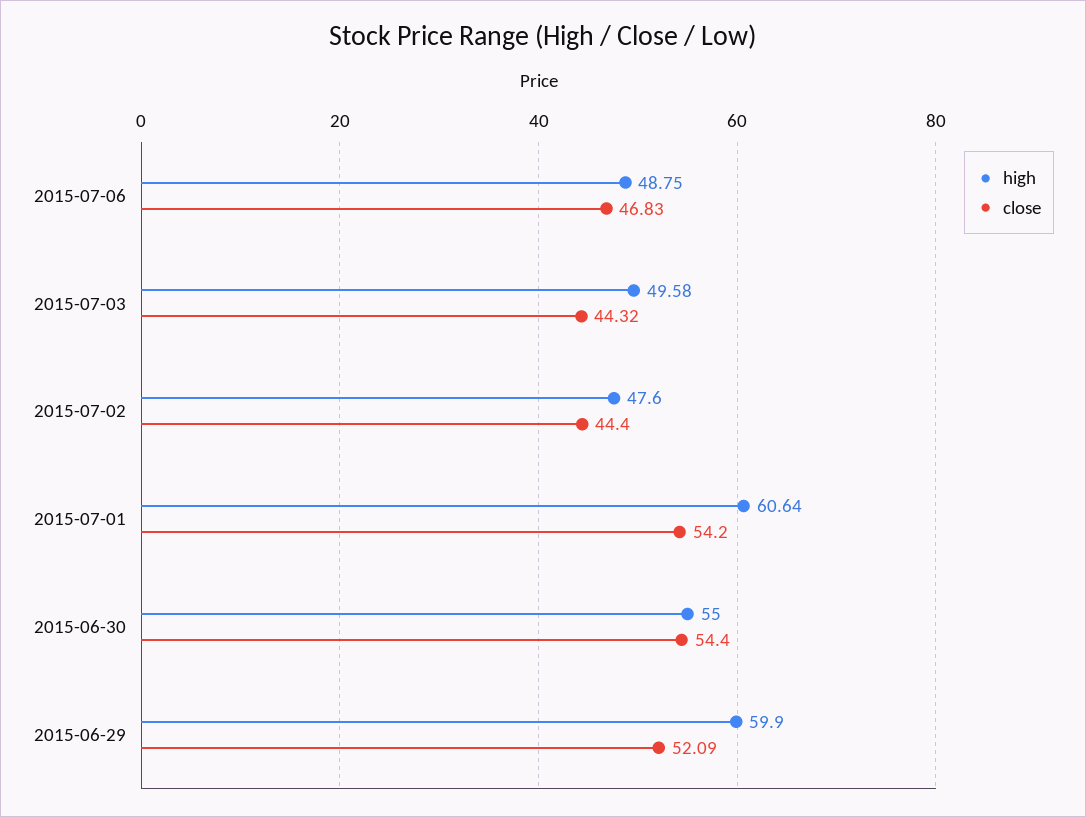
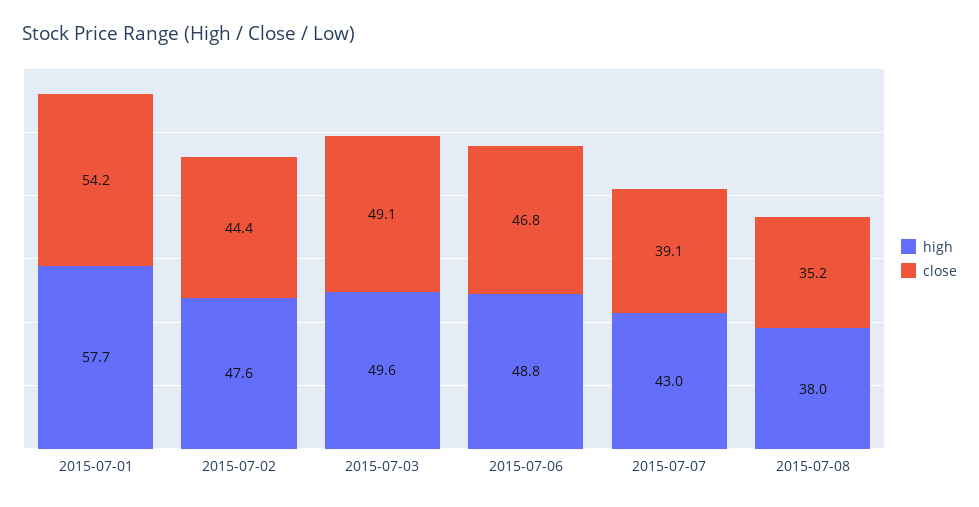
close, 2015-07-03: 44.32 -> 49.1
high, 2015-07-01: 60.64 -> 57.7
high, 2015-06-30: 55 -> none
close, 2015-06-30: 54.4 -> none
high, 2015-06-29: 59.9 -> none
close, 2015-06-29: 52.09 -> none
high, 2015-07-07: none -> 43
close, 2015-07-07: none -> 39.1
high, 2015-07-08: none -> 38
close, 2015-07-08: none -> 35.2

